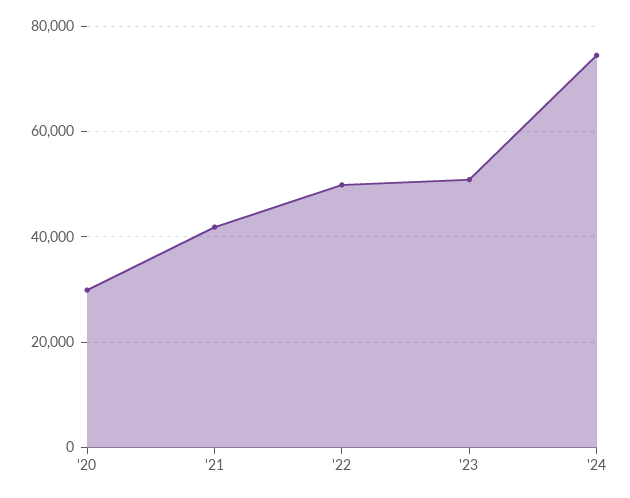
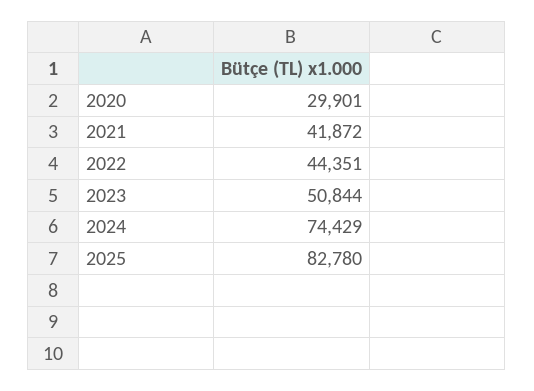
'22: 50000 -> 44351
2025: none -> 82780

